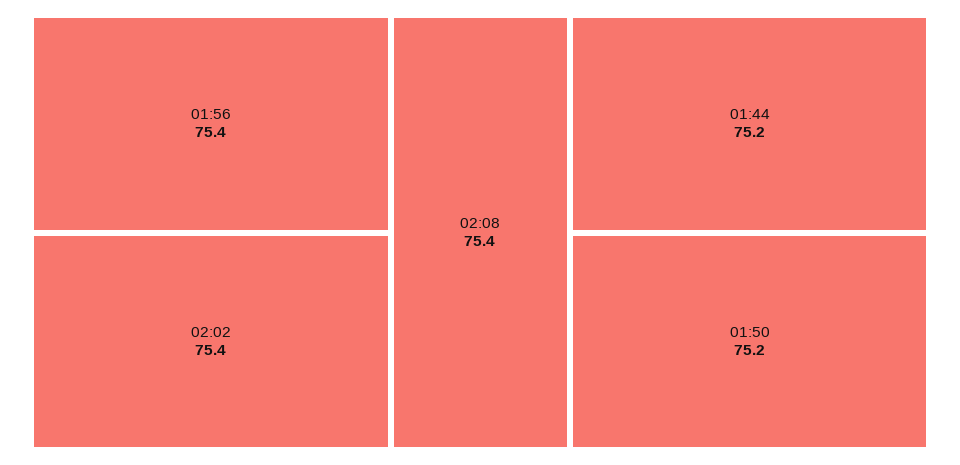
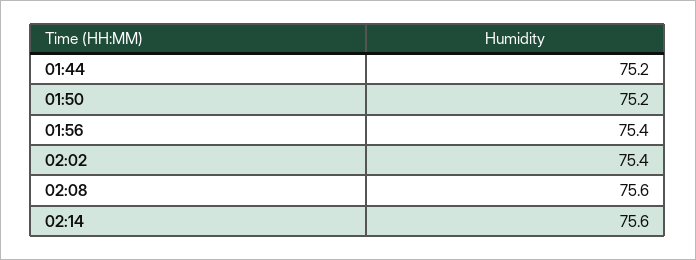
02:08: 75.4 -> 75.6
02:14: none -> 75.6

